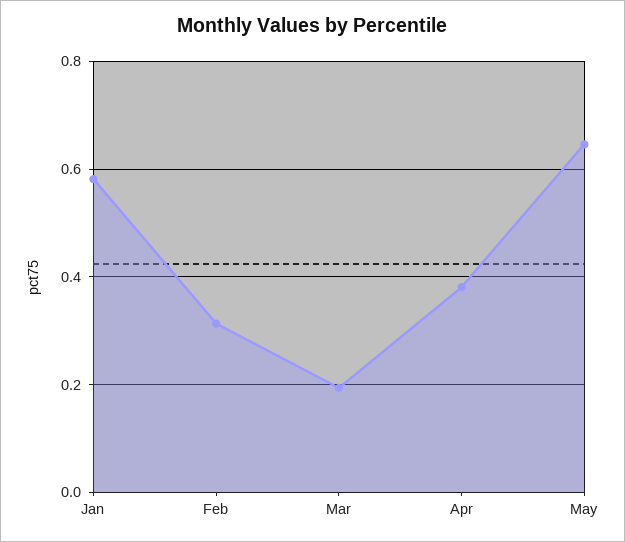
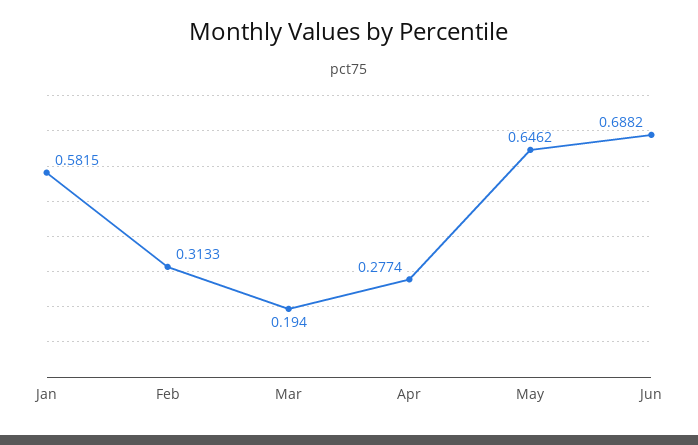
Apr: 0.38 -> 0.2774
Jun: none -> 0.6882

